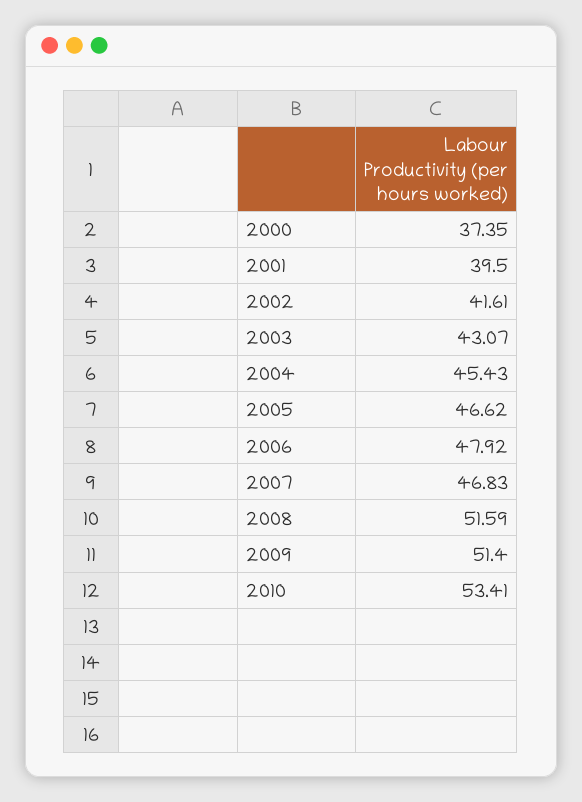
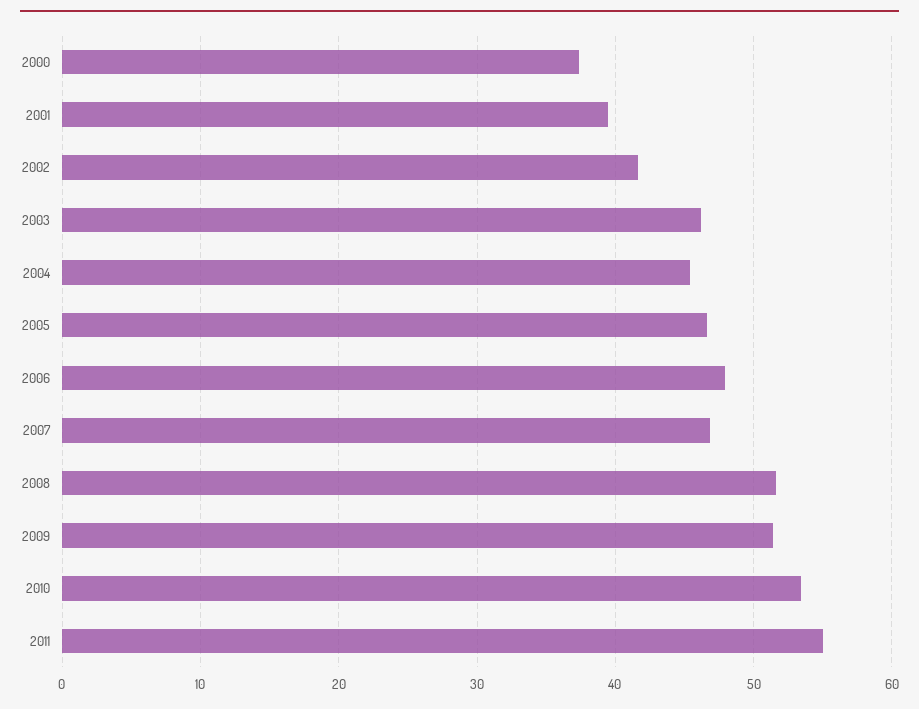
2003: 43.07 -> 46
2011: none -> 55

